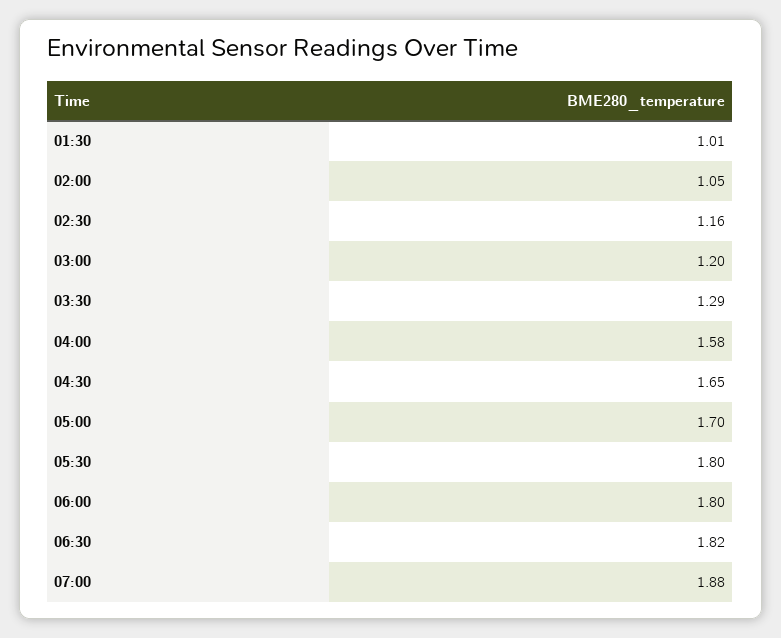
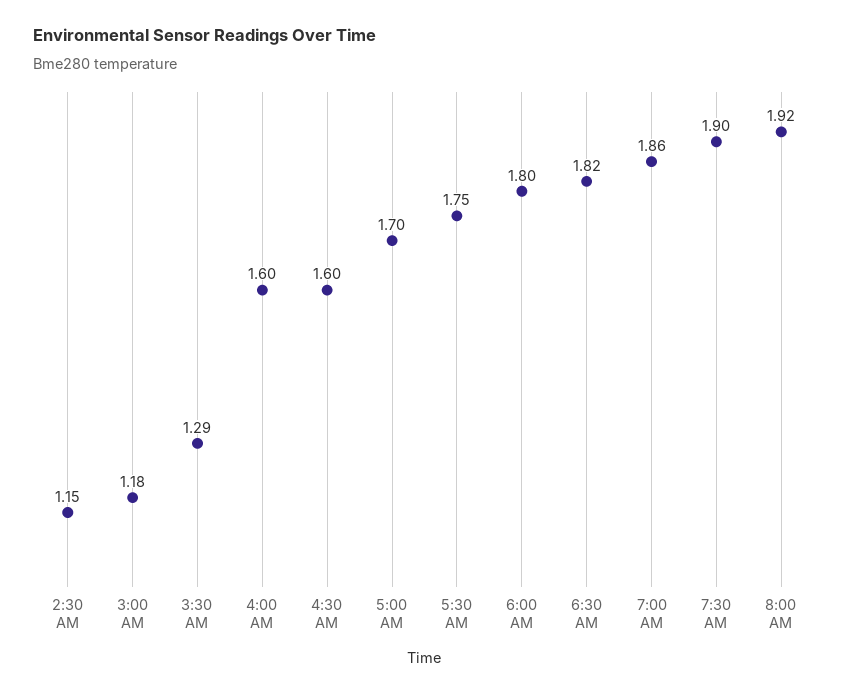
01:30: 1.01 -> none
02:00: 1.05 -> none
02:30: 1.16 -> 1.15
03:00: 1.2 -> 1.18
04:00: 1.58 -> 1.6
04:30: 1.65 -> 1.6
05:30: 1.8 -> 1.75
07:00: 1.88 -> 1.86
7:30 AM: none -> 1.9
8:00 AM: none -> 1.92

